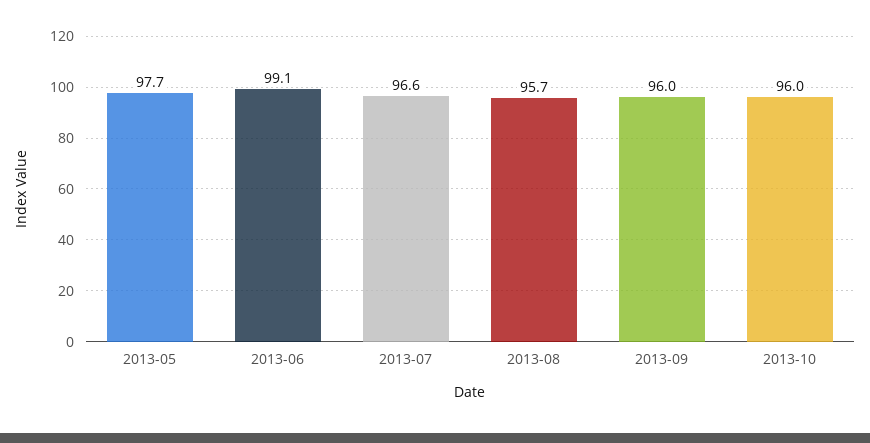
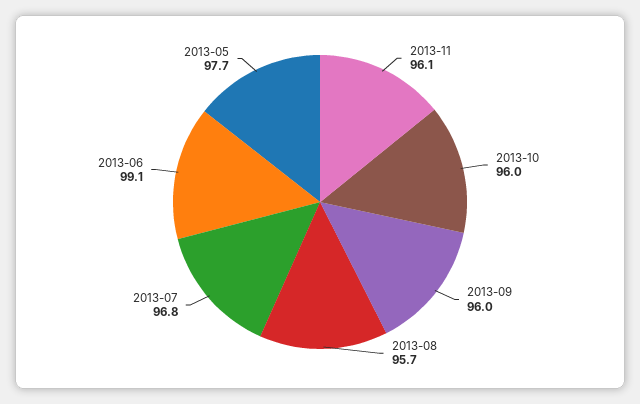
2013-07: 96.6 -> 96.8
2013-11: none -> 96.1

